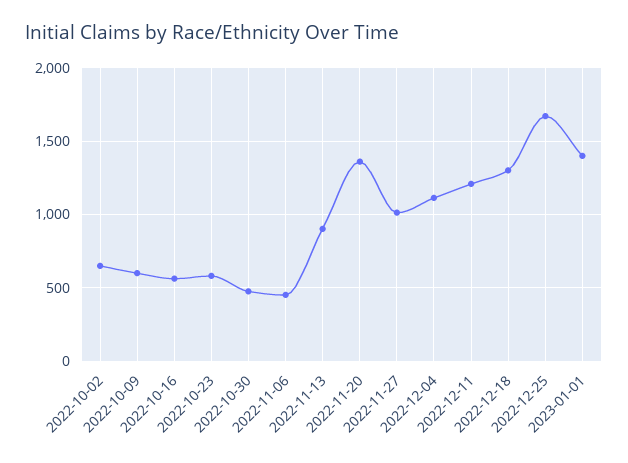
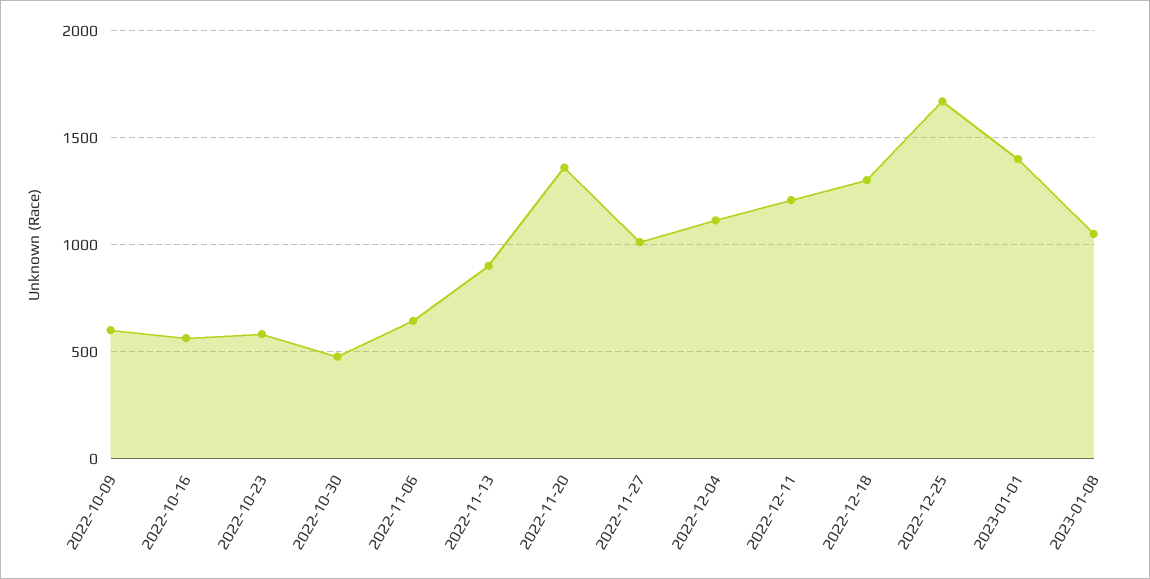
2022-10-02: 650 -> none
2022-11-06: 450 -> 650
2023-01-08: none -> 1050

